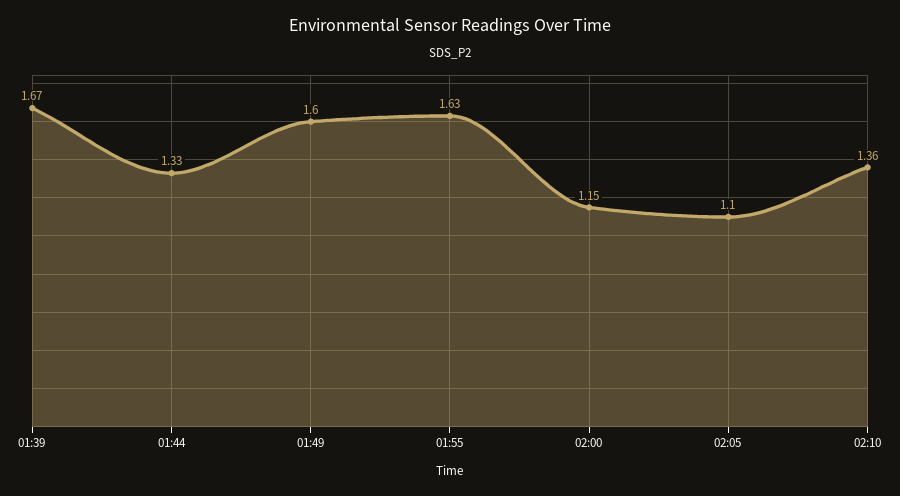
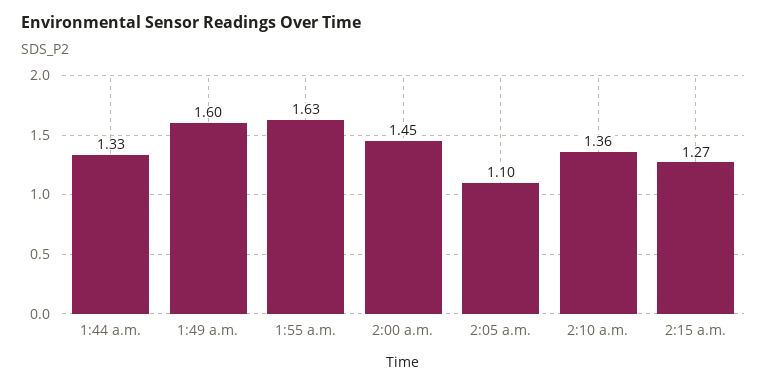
01:39: 1.67 -> none
02:00: 1.15 -> 1.45
2:15 a.m.: none -> 1.27

